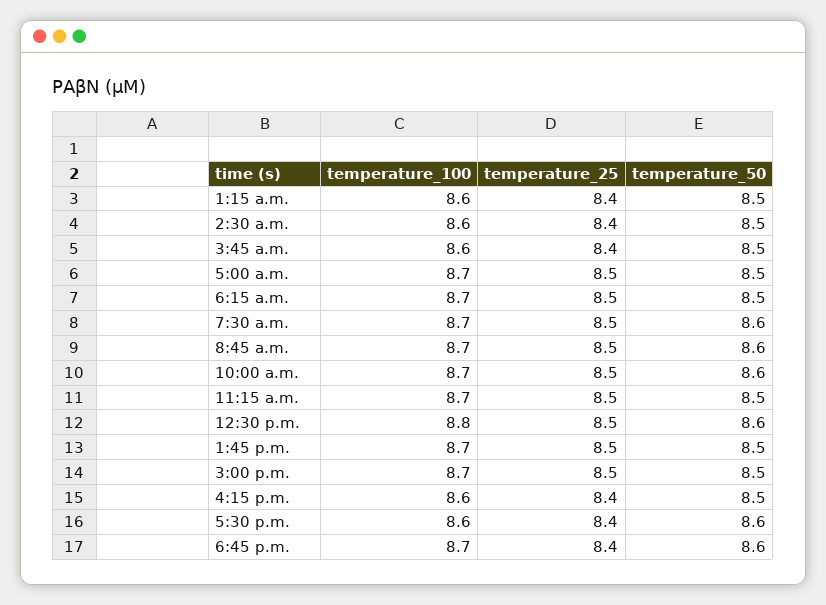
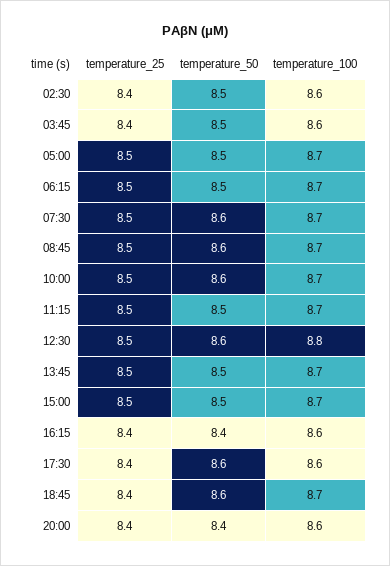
temperature_100, 1:15 a.m.: 8.6 -> none
temperature_25, 1:15 a.m.: 8.4 -> none
temperature_50, 1:15 a.m.: 8.5 -> none
temperature_50, 4:15 p.m.: 8.5 -> 8.4
temperature_25, 20:00: none -> 8.4
temperature_50, 20:00: none -> 8.4
temperature_100, 20:00: none -> 8.6

